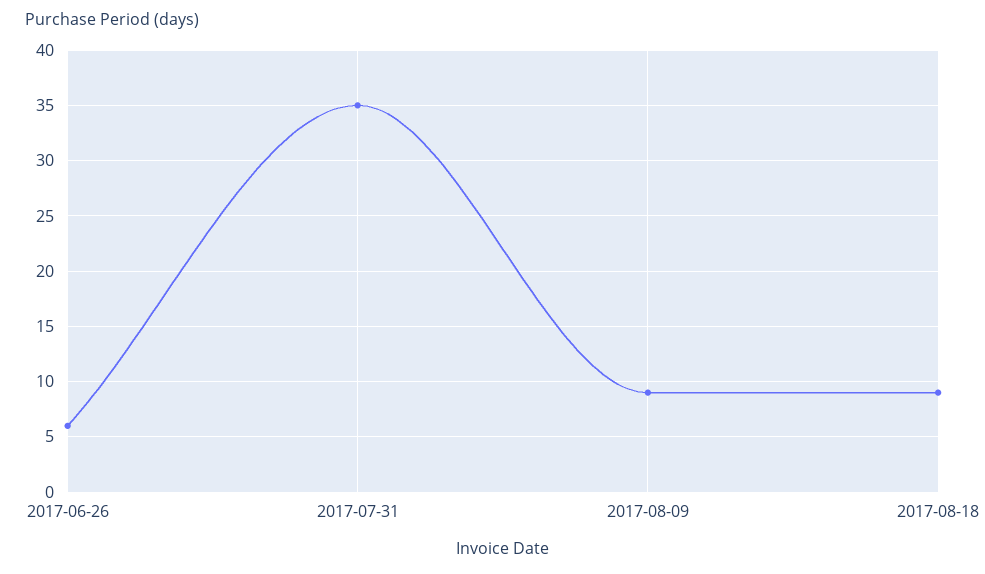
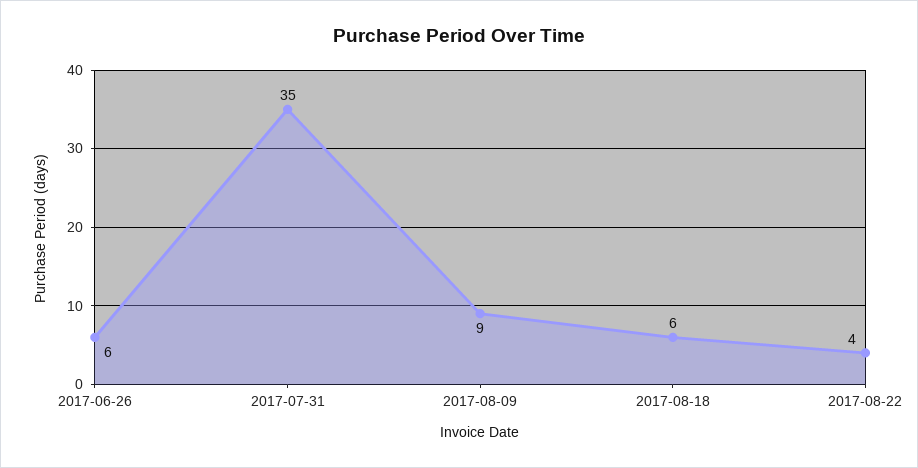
2017-08-18: 9 -> 6
2017-08-22: none -> 4

